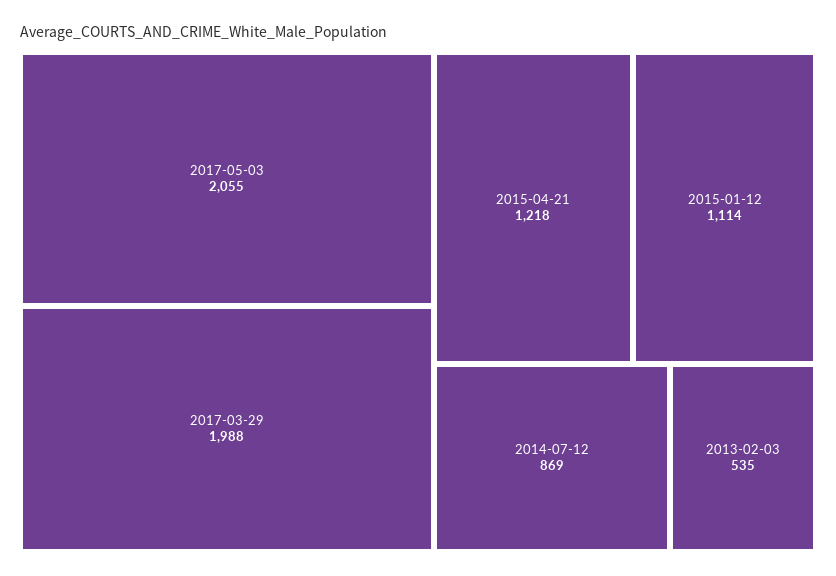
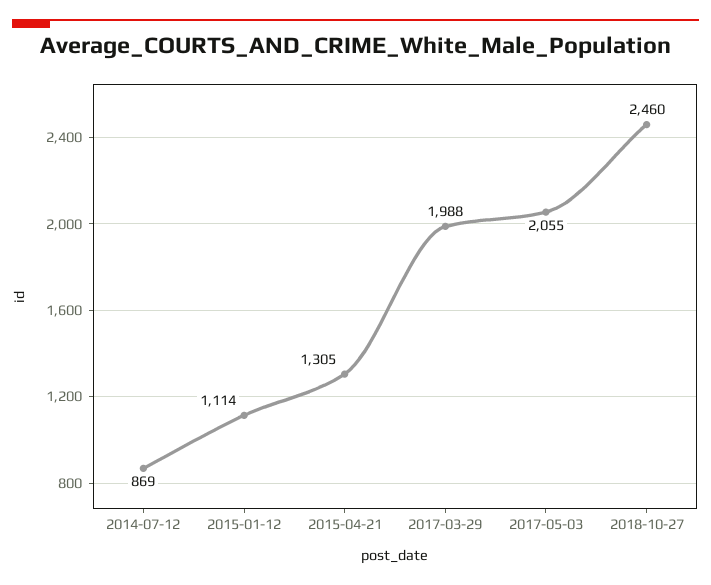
2015-04-21: 1218 -> 1305
2013-02-03: 535 -> none
2018-10-27: none -> 2460

